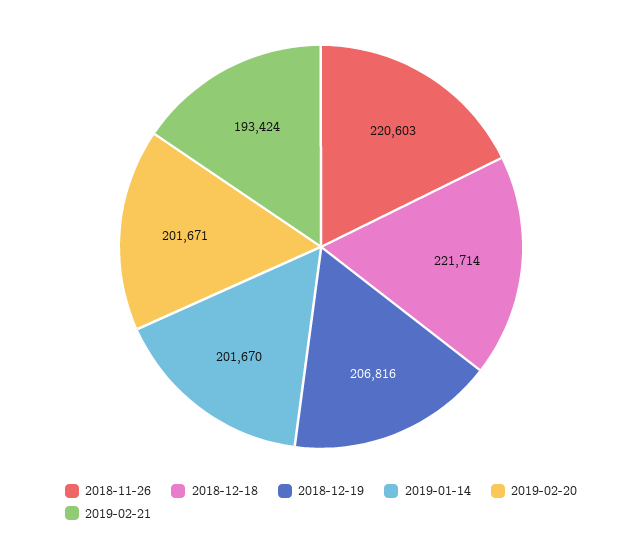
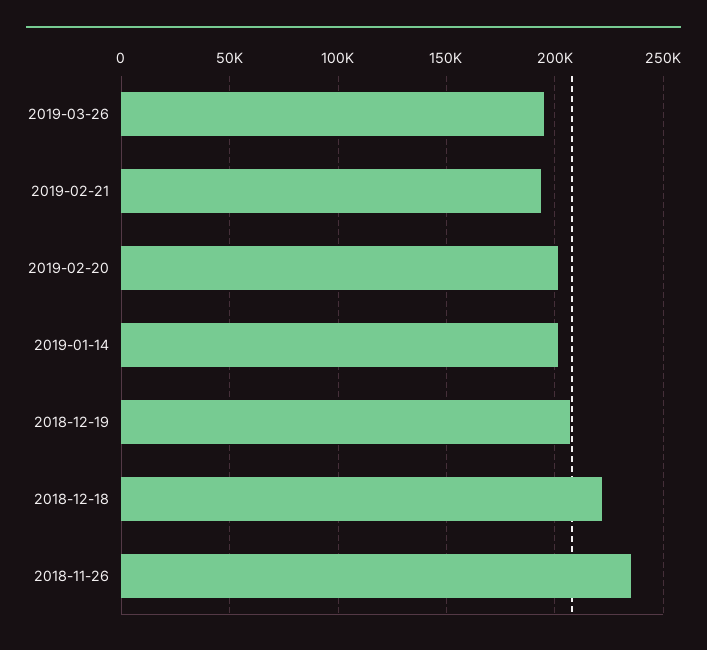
2018-11-26: 220603 -> 235000
2019-03-26: none -> 195000

